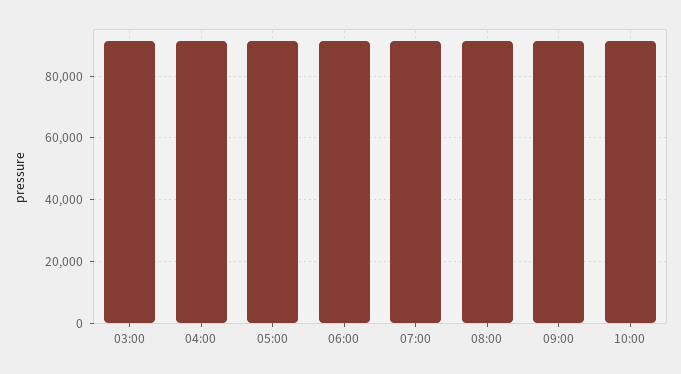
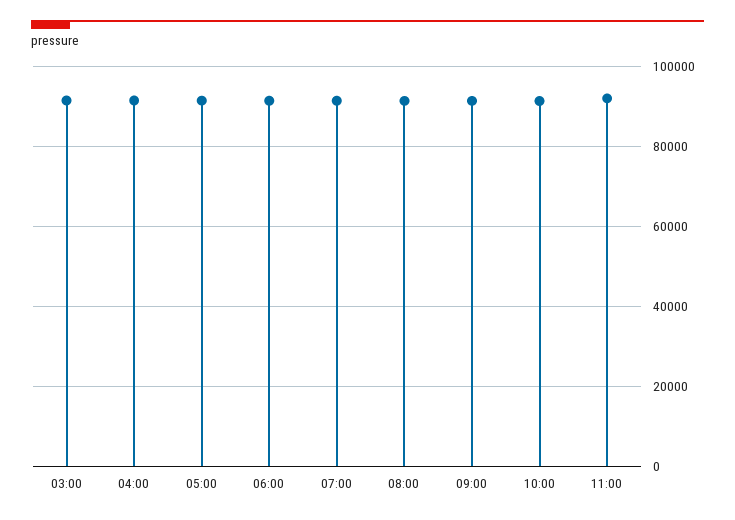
11:00: none -> 92000

